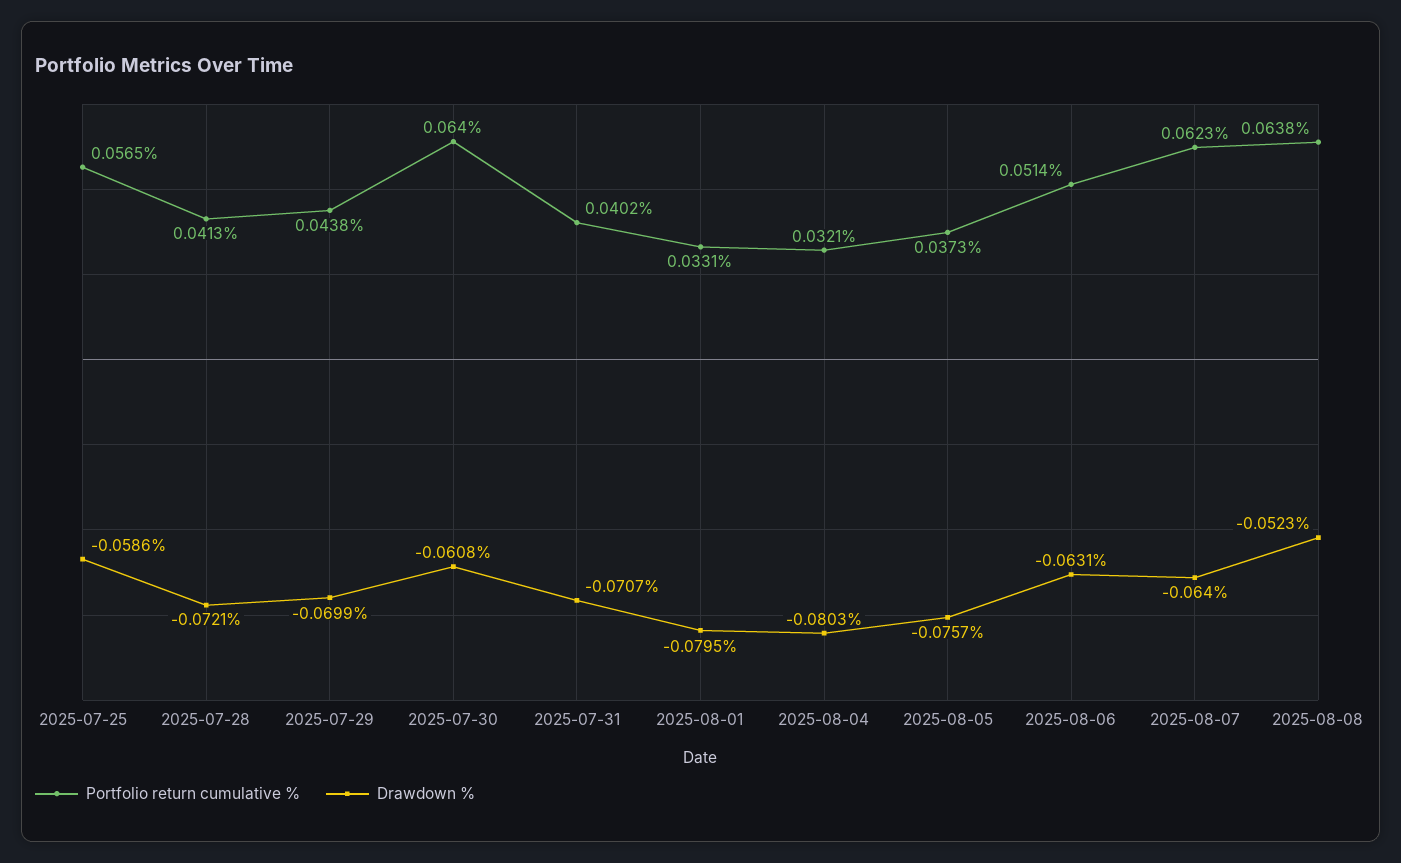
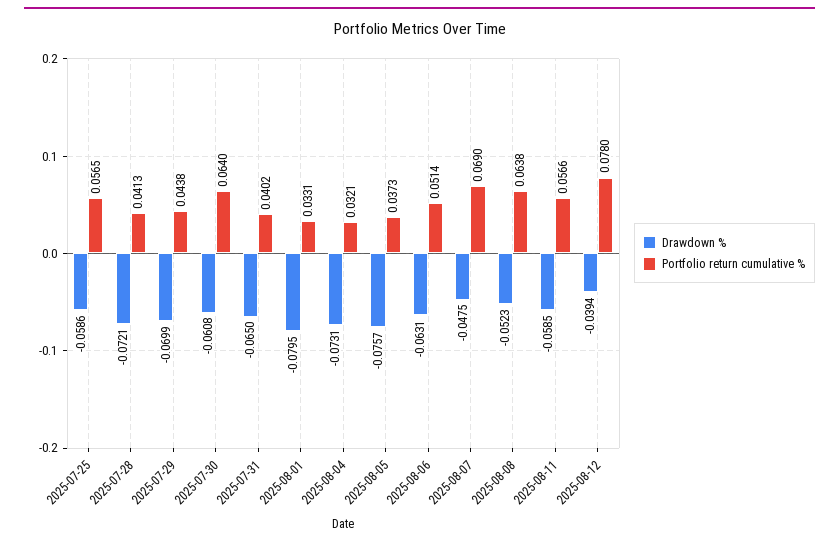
Drawdown %, 2025-07-31: -0.0707 -> -0.065
Drawdown %, 2025-08-04: -0.0803 -> -0.0731
Portfolio return cumulative %, 2025-08-07: 0.0623 -> 0.069
Drawdown %, 2025-08-07: -0.064 -> -0.0475
Drawdown %, 2025-08-11: none -> -0.0585
Portfolio return cumulative %, 2025-08-11: none -> 0.0566
Drawdown %, 2025-08-12: none -> -0.0394
Portfolio return cumulative %, 2025-08-12: none -> 0.078

